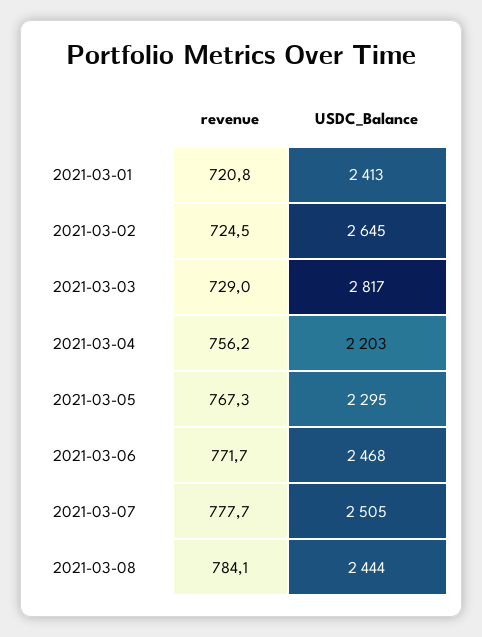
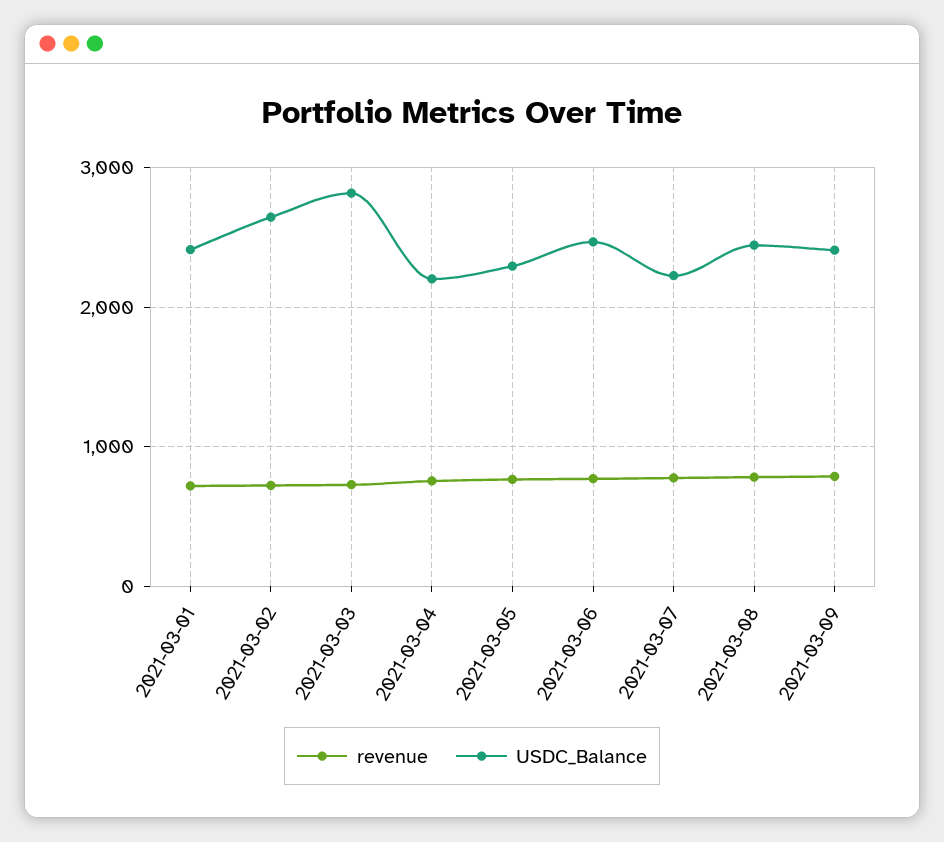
USDC_Balance, 2021-03-07: 2505 -> 2200
revenue, 2021-03-09: none -> 800
USDC_Balance, 2021-03-09: none -> 2400

